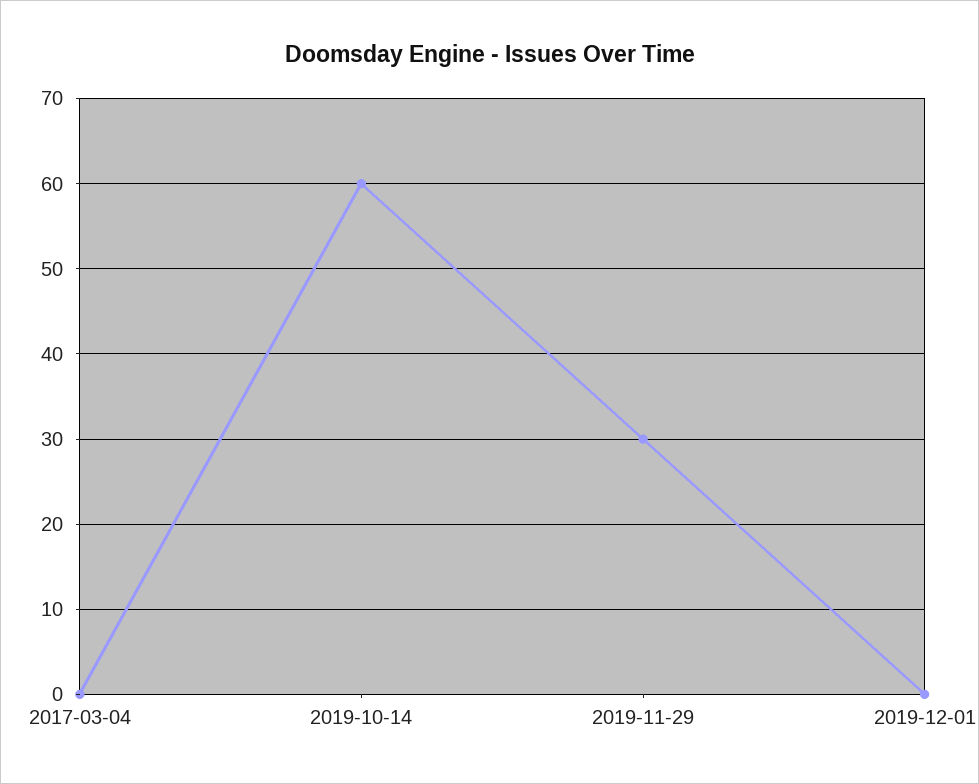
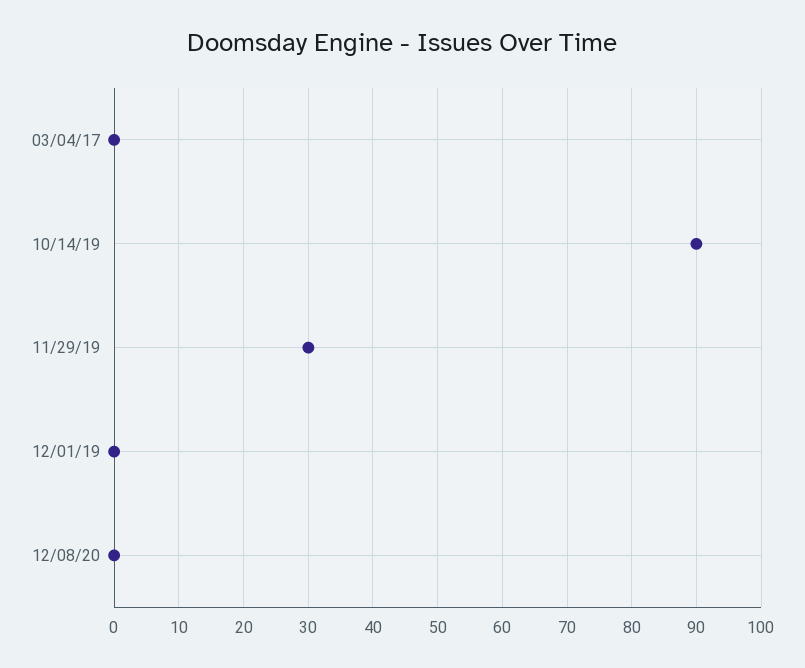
2019-10-14: 60 -> 90
12/08/20: none -> 0

